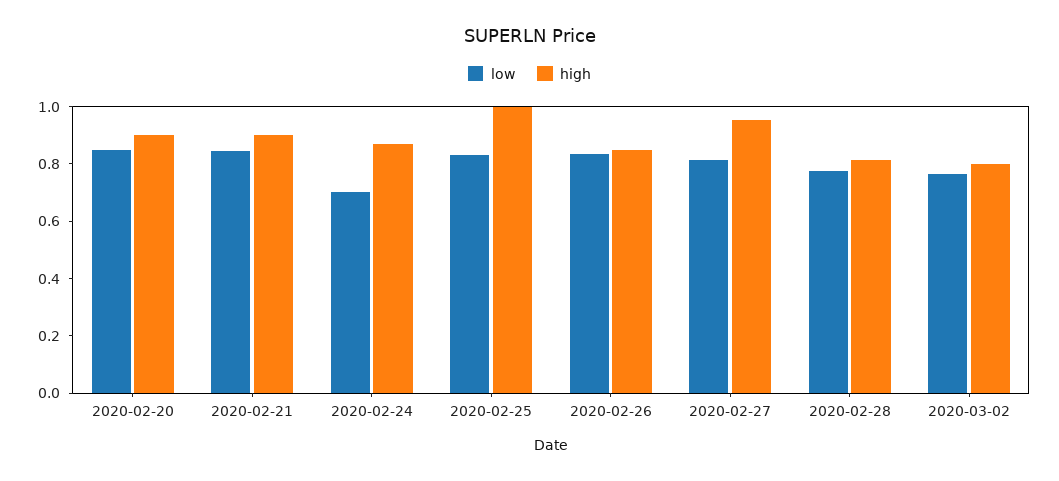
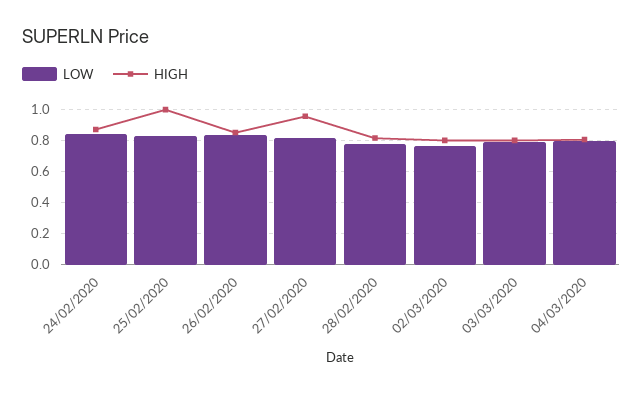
low, 2020-02-20: 0.85 -> none
high, 2020-02-20: 0.9 -> none
low, 2020-02-21: 0.85 -> none
high, 2020-02-21: 0.9 -> none
low, 2020-02-24: 0.7 -> 0.85
low, 03/03/2020: none -> 0.8
high, 03/03/2020: none -> 0.8
low, 04/03/2020: none -> 0.8
high, 04/03/2020: none -> 0.8

